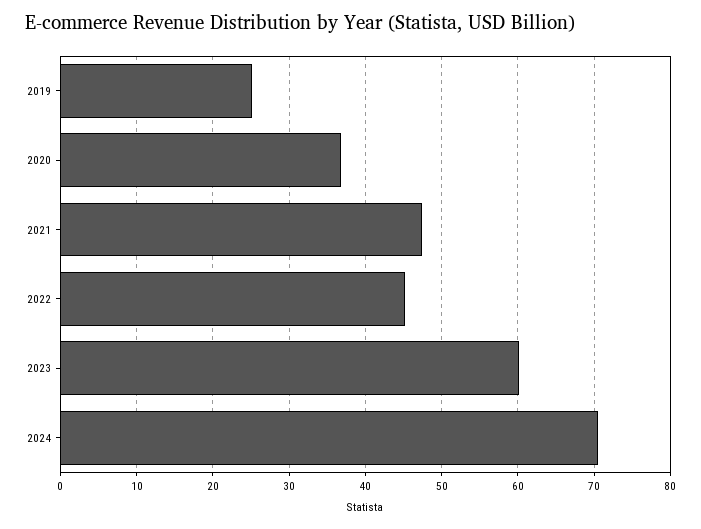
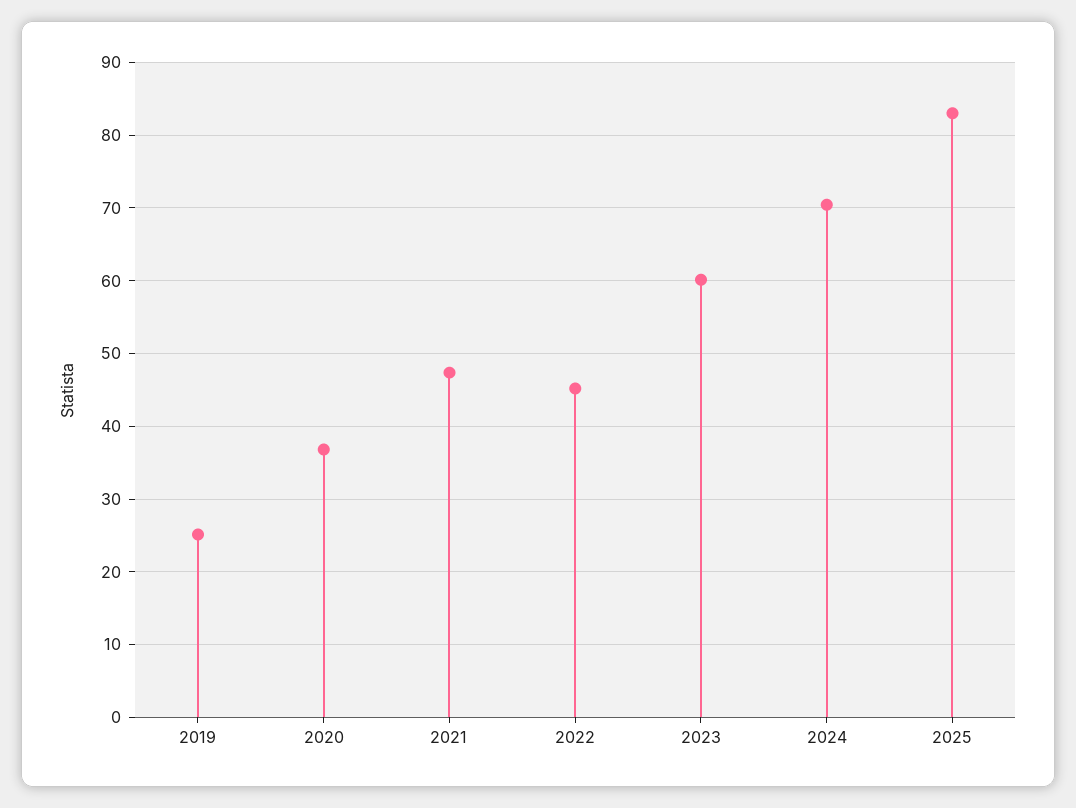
2025: none -> 83

